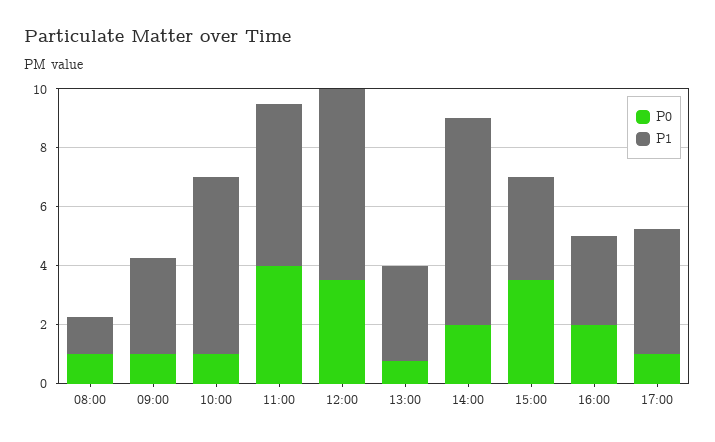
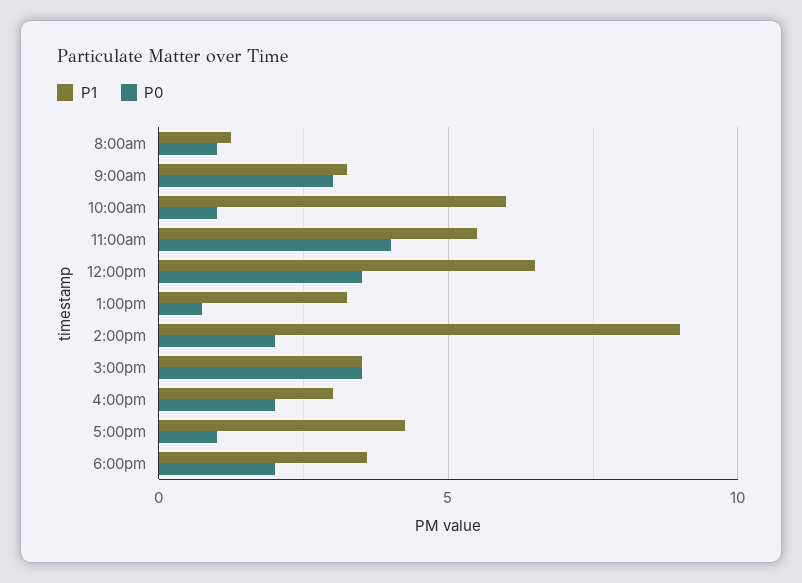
P0, 09:00: 1 -> 3
P1, 14:00: 7 -> 9
P1, 6:00pm: none -> 3.5
P0, 6:00pm: none -> 2

